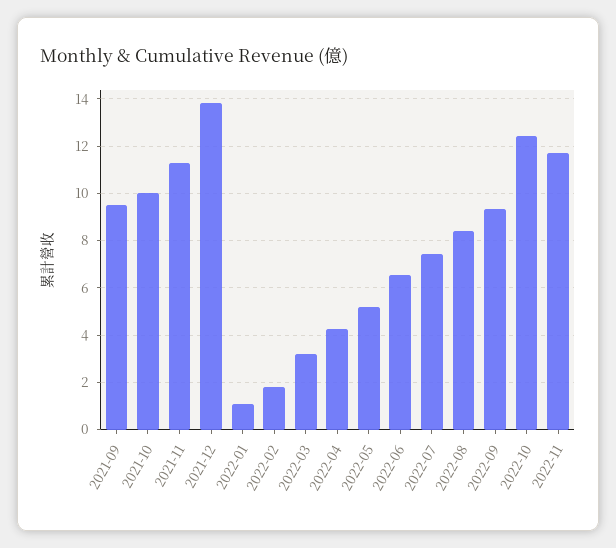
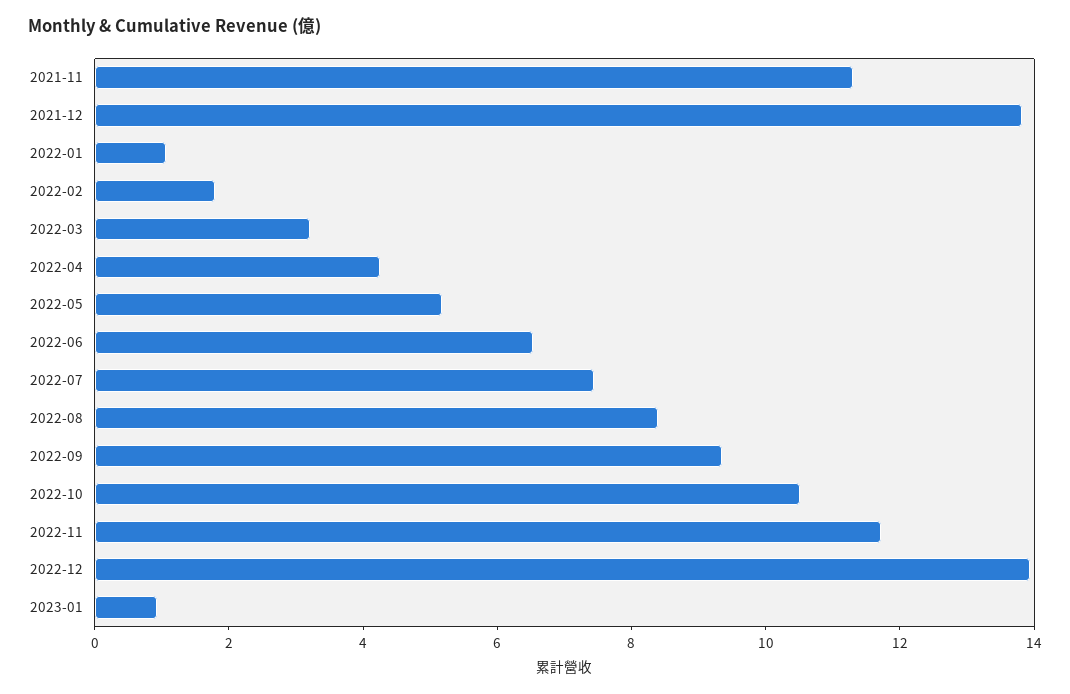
2021-09: 9.5 -> none
2021-10: 10 -> none
2022-10: 12.5 -> 10.5
2022-12: none -> 14
2023-01: none -> 1

